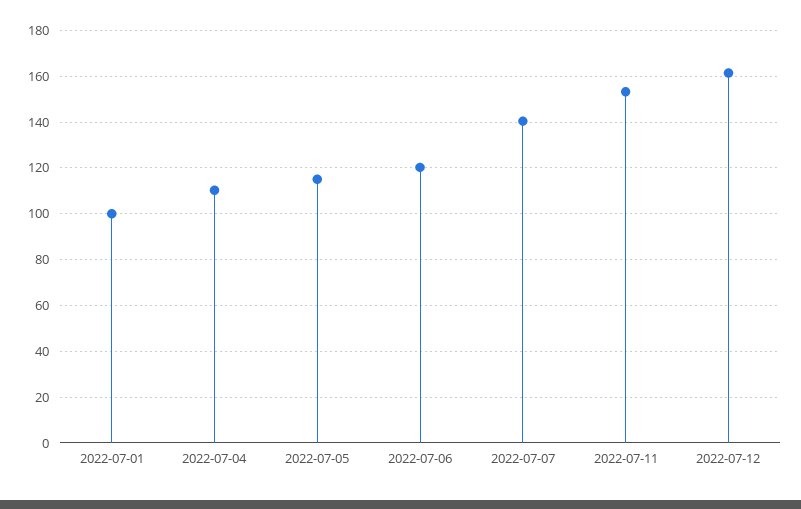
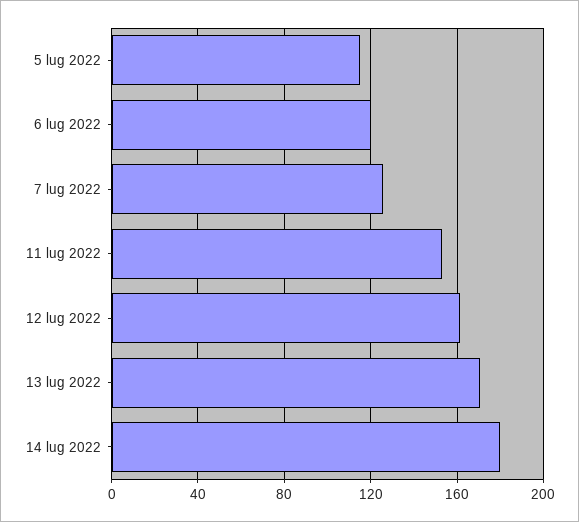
2022-07-01: 100 -> none
2022-07-04: 110 -> none
2022-07-07: 140 -> 125
13 lug 2022: none -> 170
14 lug 2022: none -> 180

